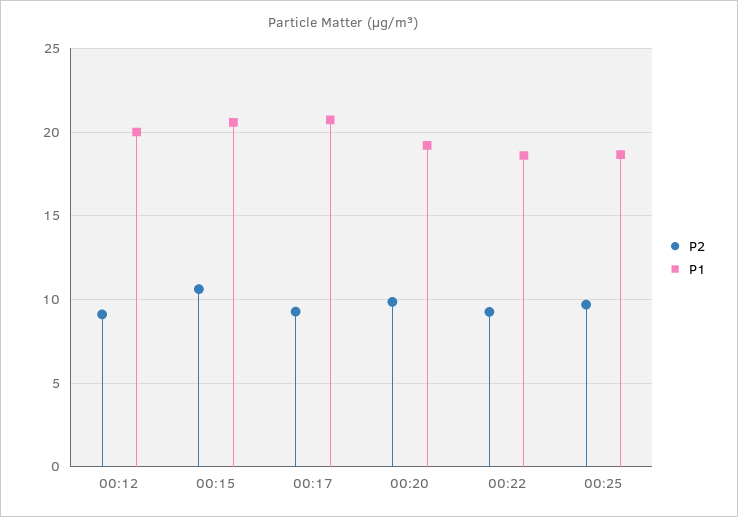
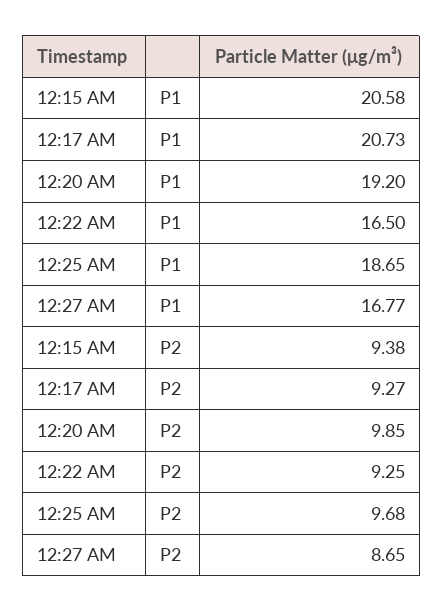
P2, 00:12: 9 -> none
P1, 00:12: 20 -> none
P2, 00:15: 10.5 -> 9.38
P1, 00:22: 18.5 -> 16.5
P1, 12:27 AM: none -> 16.77
P2, 12:27 AM: none -> 8.65

